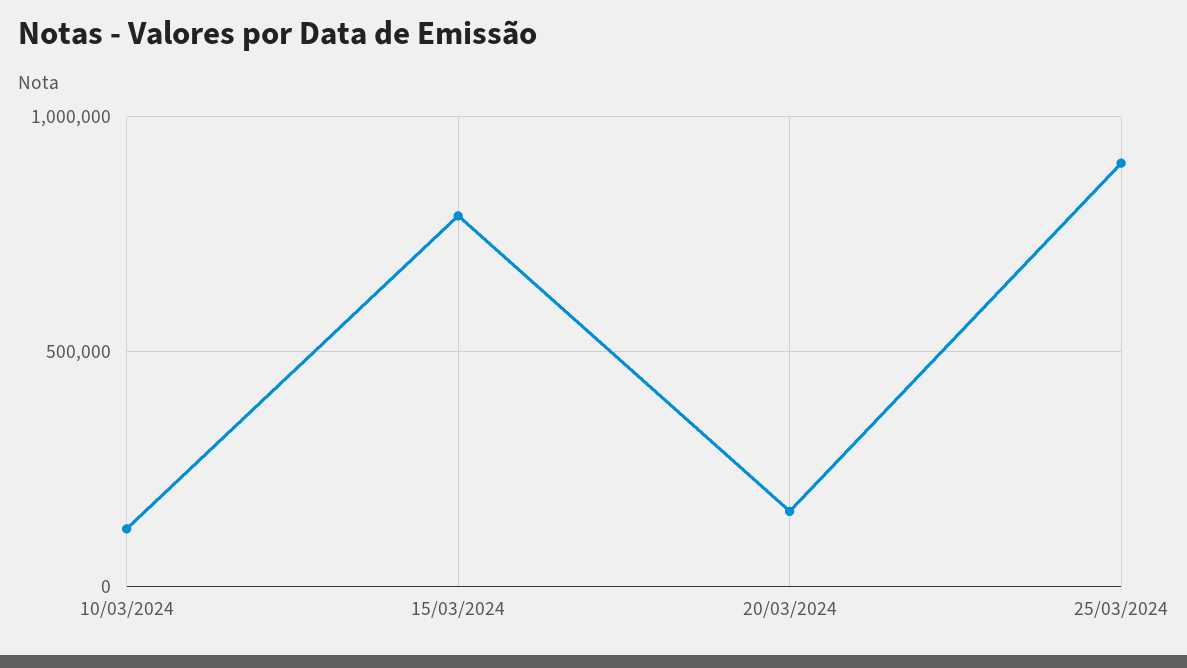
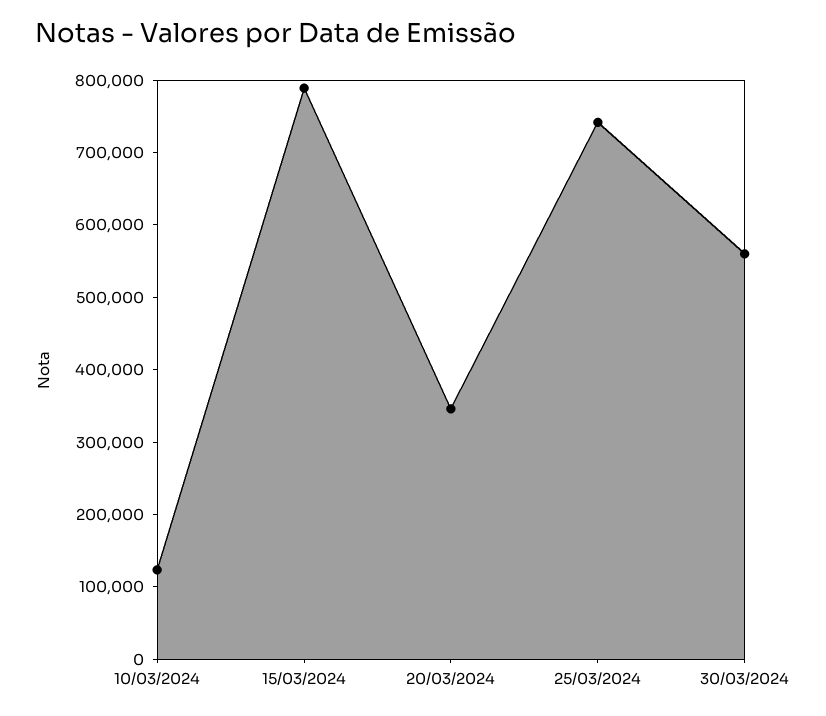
20/03/2024: 150000 -> 340000
25/03/2024: 900000 -> 740000
30/03/2024: none -> 560000

